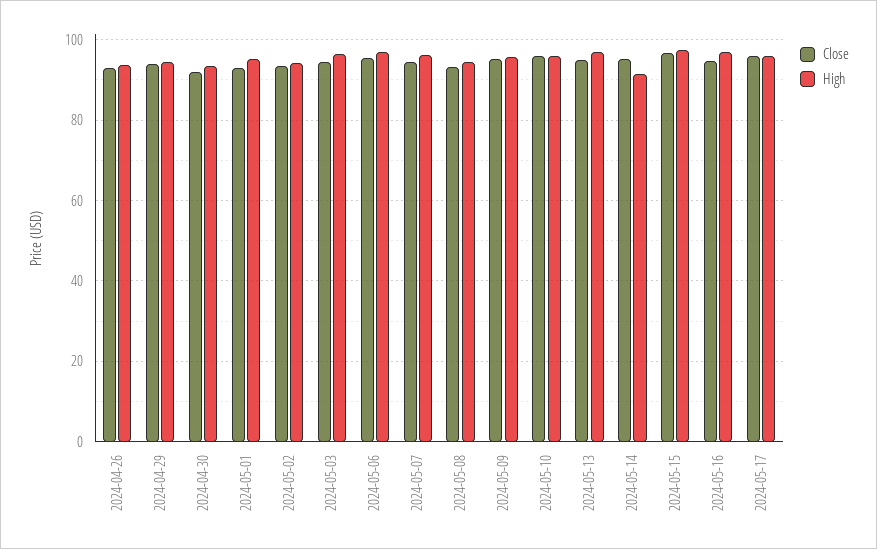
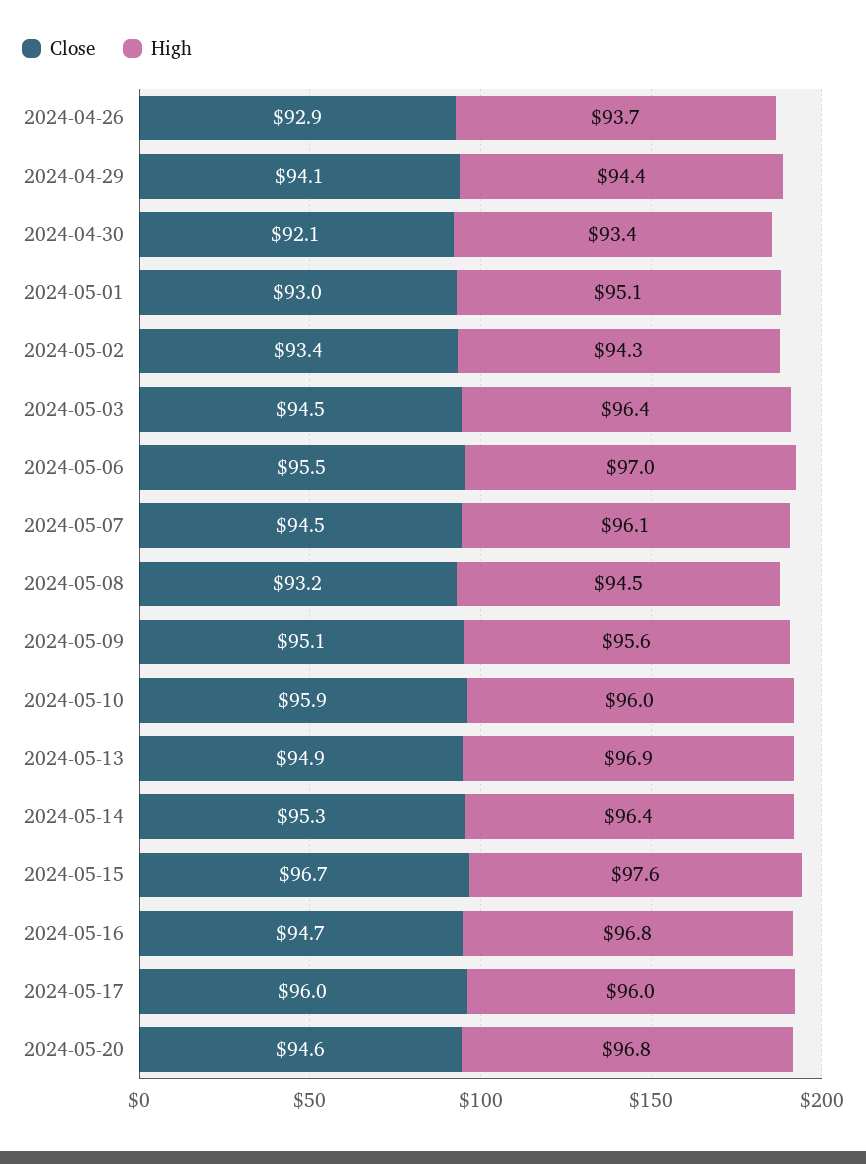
High, 2024-05-14: 92 -> 96.4
Close, 2024-05-20: none -> 94.6
High, 2024-05-20: none -> 96.8

